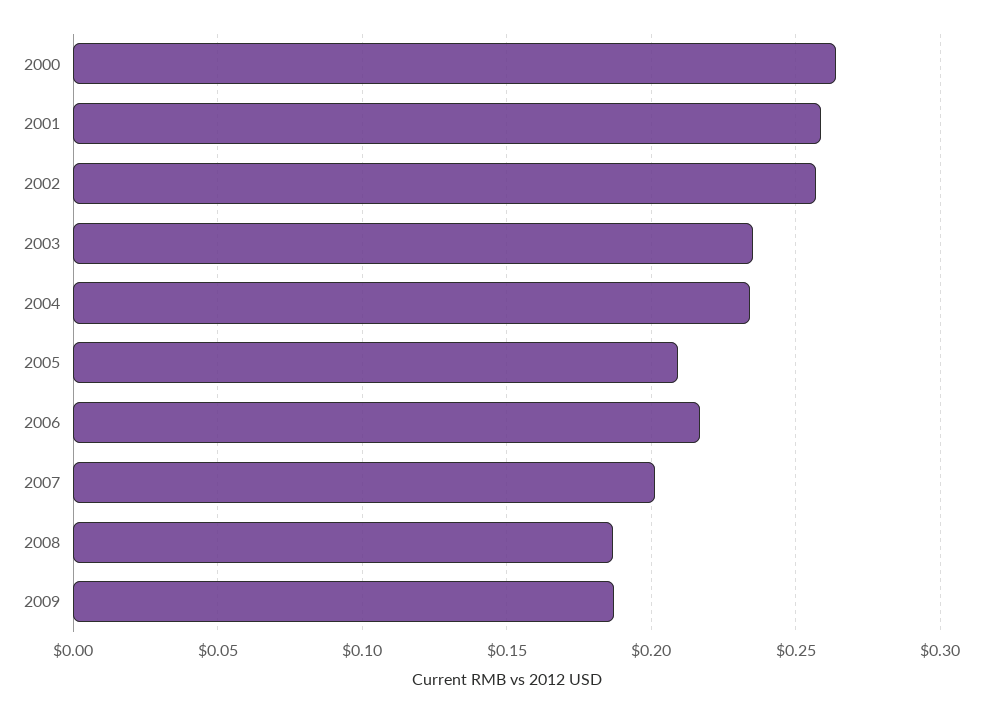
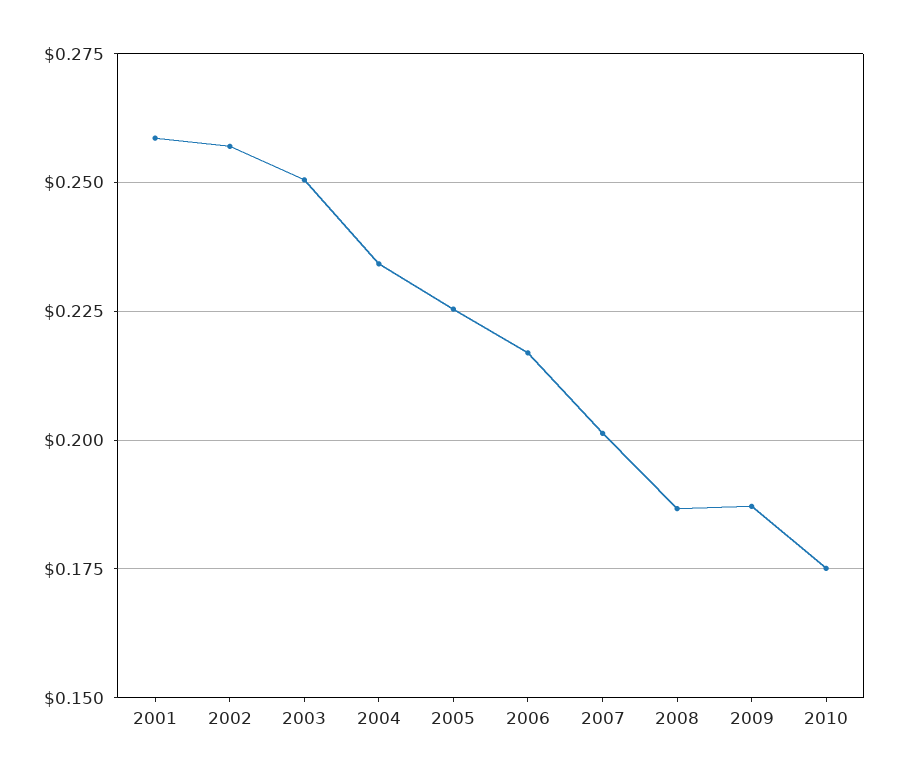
2000: 0.265 -> none
2003: 0.235 -> 0.25
2005: 0.21 -> 0.225
2010: none -> 0.175

